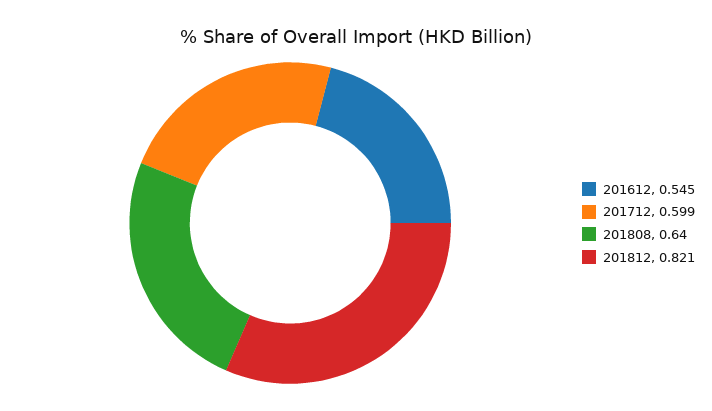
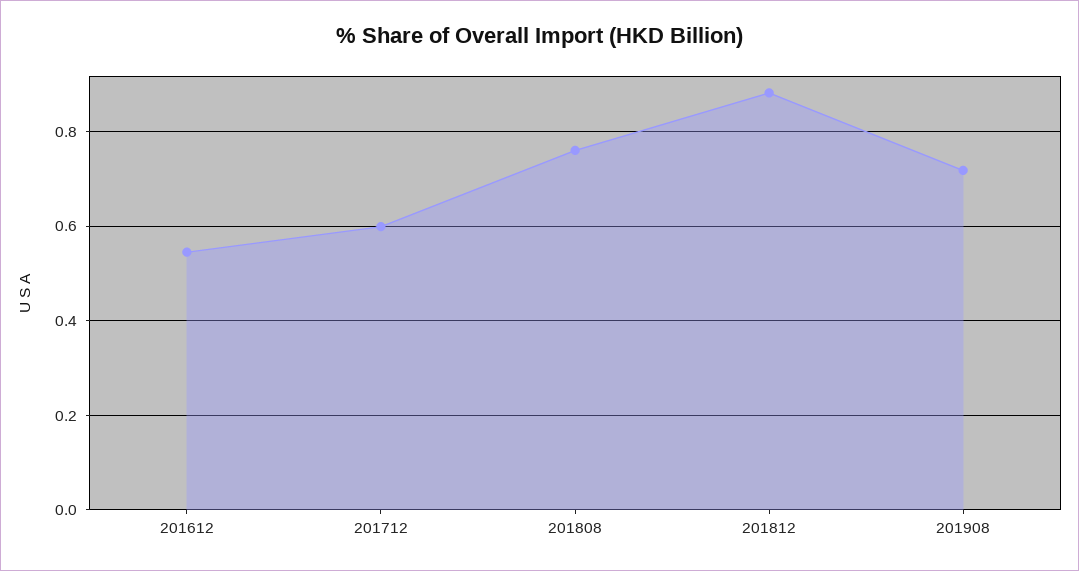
201808: 0.64 -> 0.76
201812: 0.821 -> 0.88
201908: none -> 0.72

